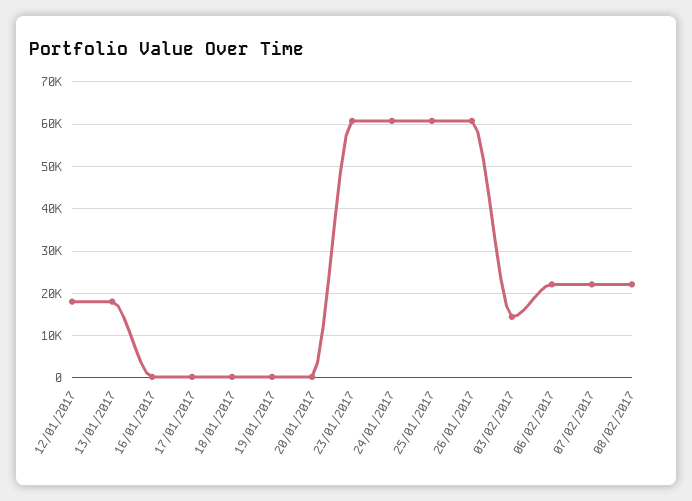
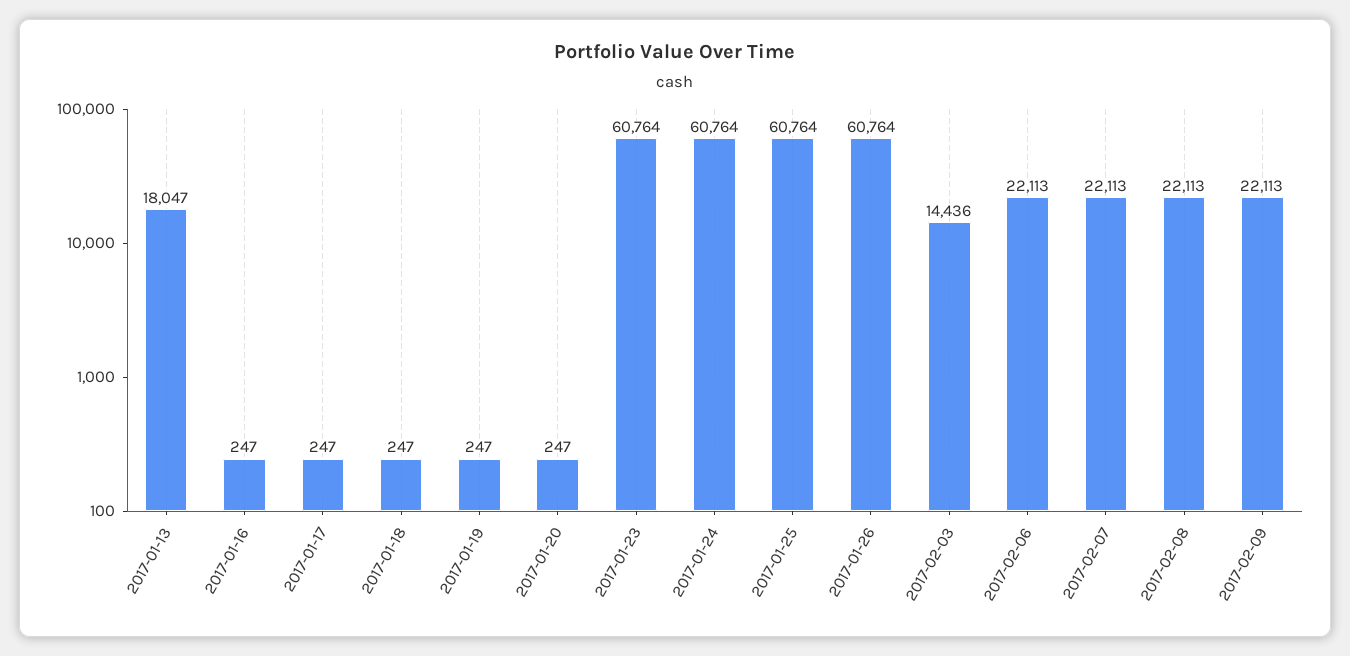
12/01/2017: 18000 -> none
2017-02-09: none -> 22113

